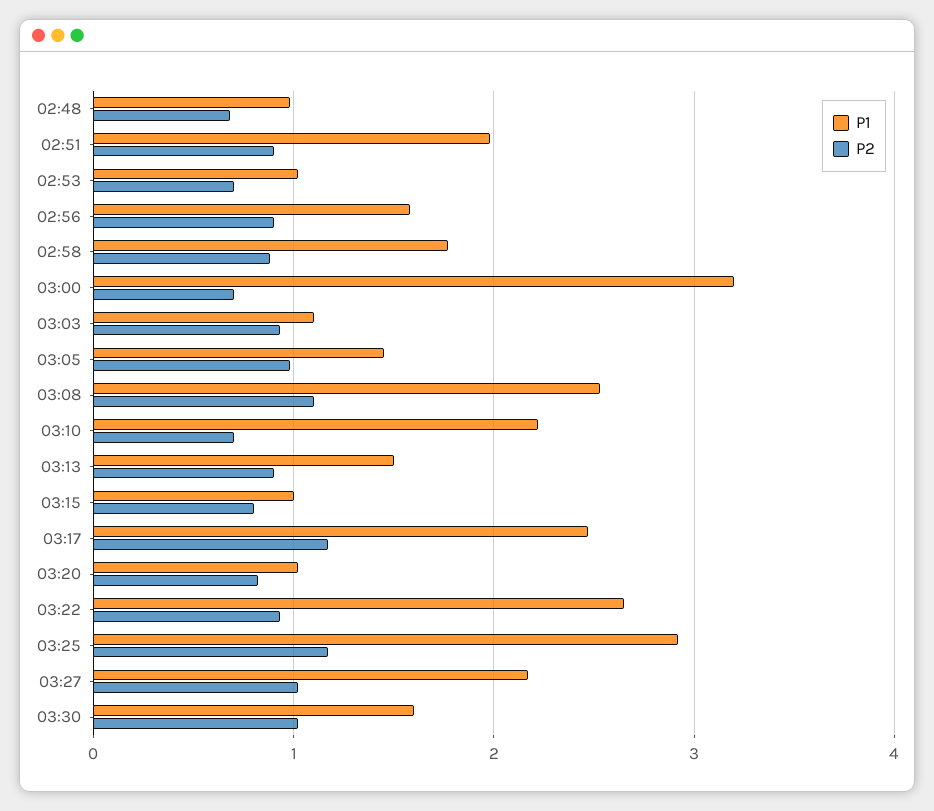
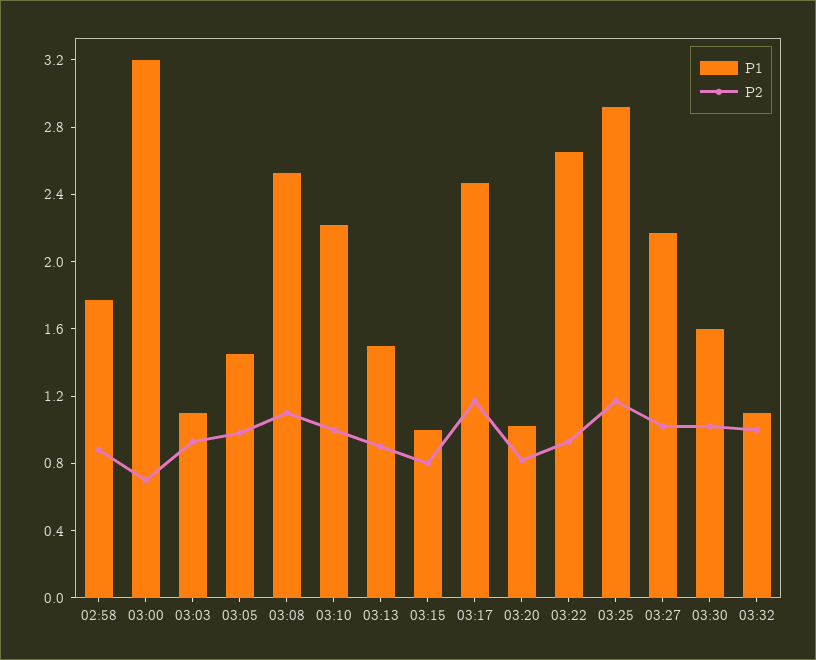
P1, 02:48: 1 -> none
P2, 02:48: 0.7 -> none
P1, 02:51: 2 -> none
P2, 02:51: 0.9 -> none
P1, 02:53: 1 -> none
P2, 02:53: 0.7 -> none
P1, 02:56: 1.6 -> none
P2, 02:56: 0.9 -> none
P2, 03:10: 0.7 -> 1
P1, 03:32: none -> 1.1
P2, 03:32: none -> 1

